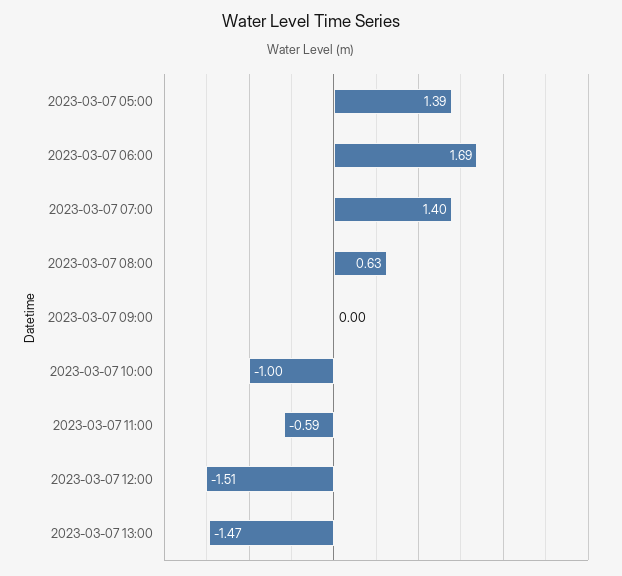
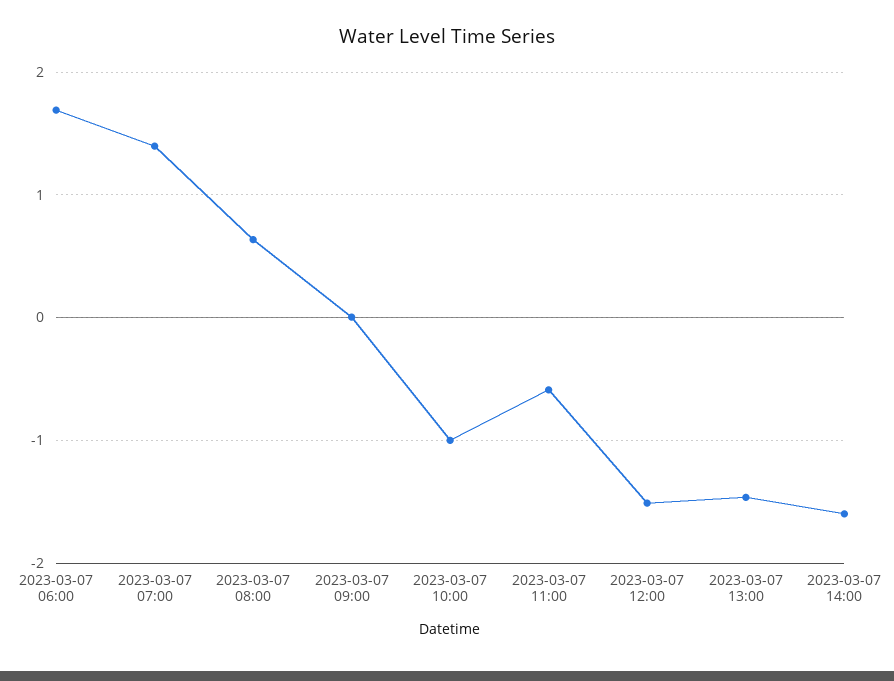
2023-03-07 05:00: 1.39 -> none
2023-03-07 14:00: none -> -1.6

